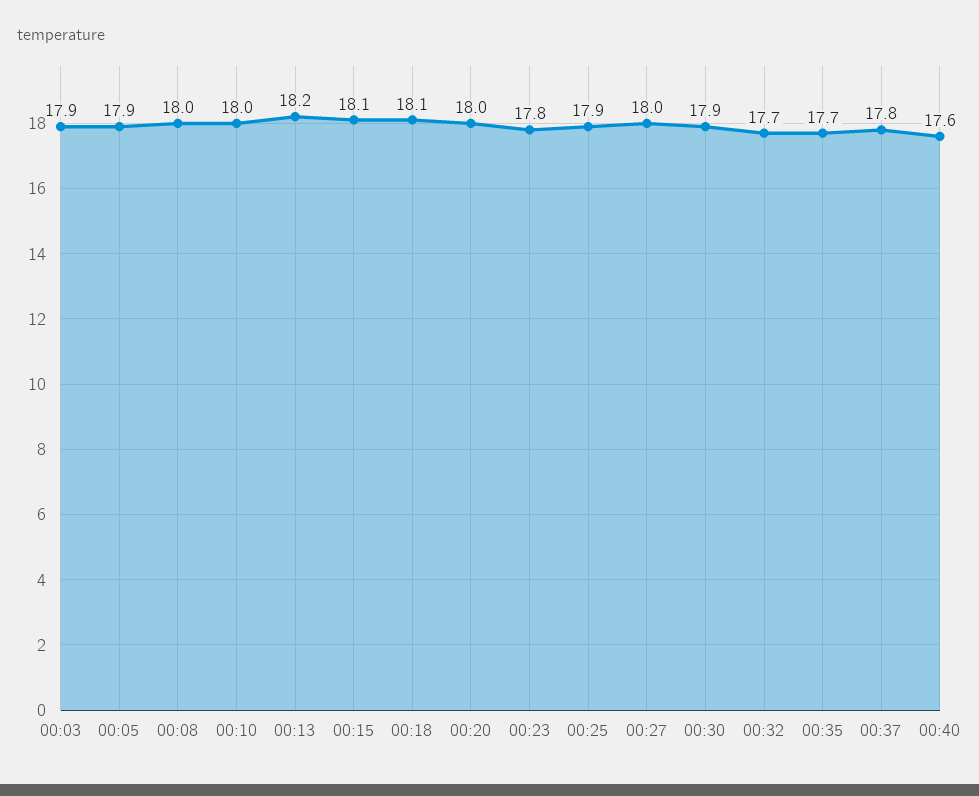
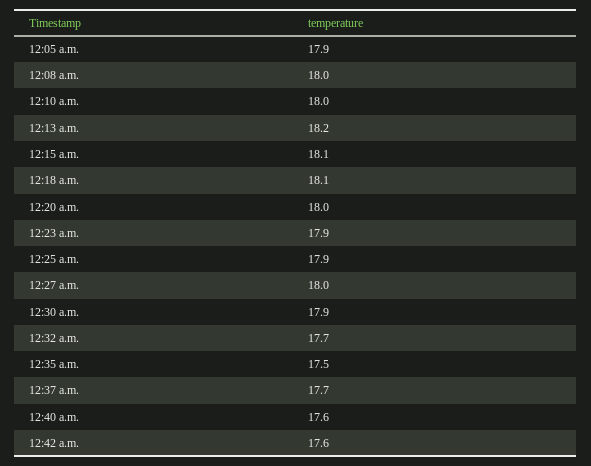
00:03: 17.9 -> none
00:23: 17.8 -> 17.9
00:35: 17.7 -> 17.5
00:37: 17.8 -> 17.7
12:42 a.m.: none -> 17.6

